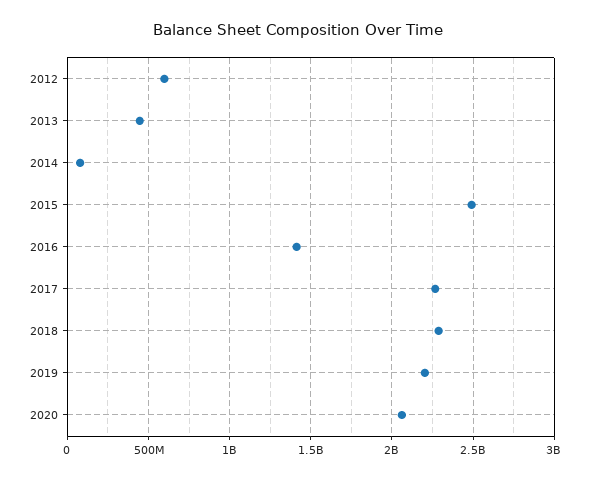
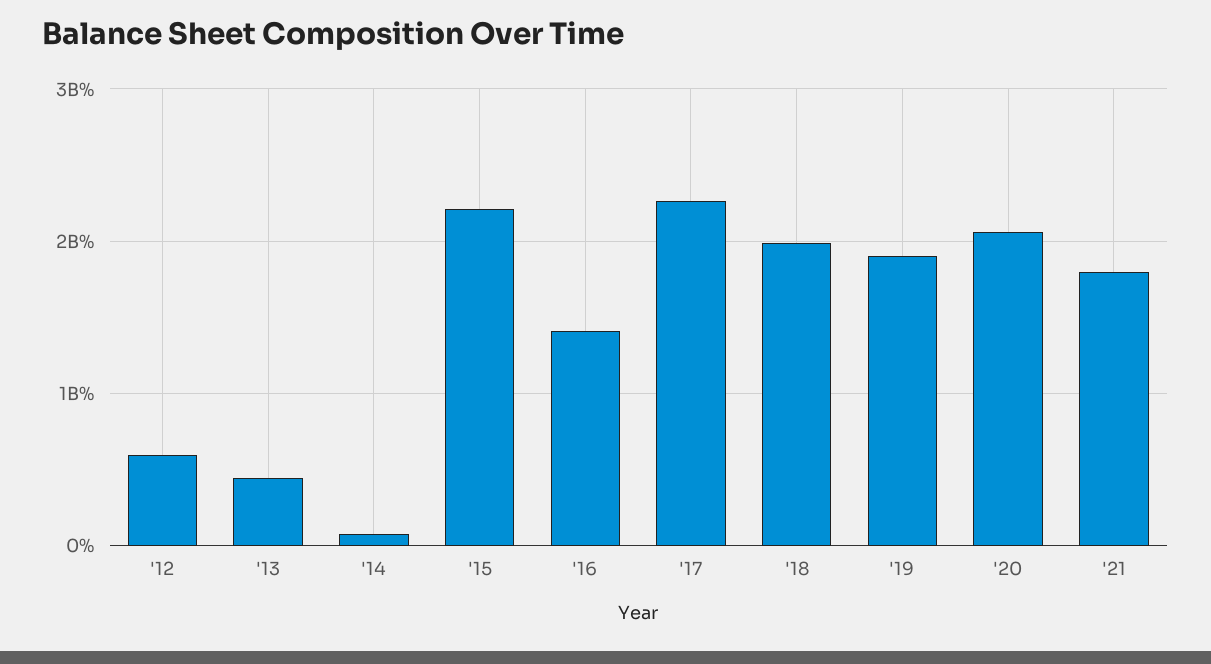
2015: 2500000000 -> 2200000000
2018: 2300000000 -> 2000000000
2019: 2200000000 -> 1900000000
'21: none -> 1800000000

